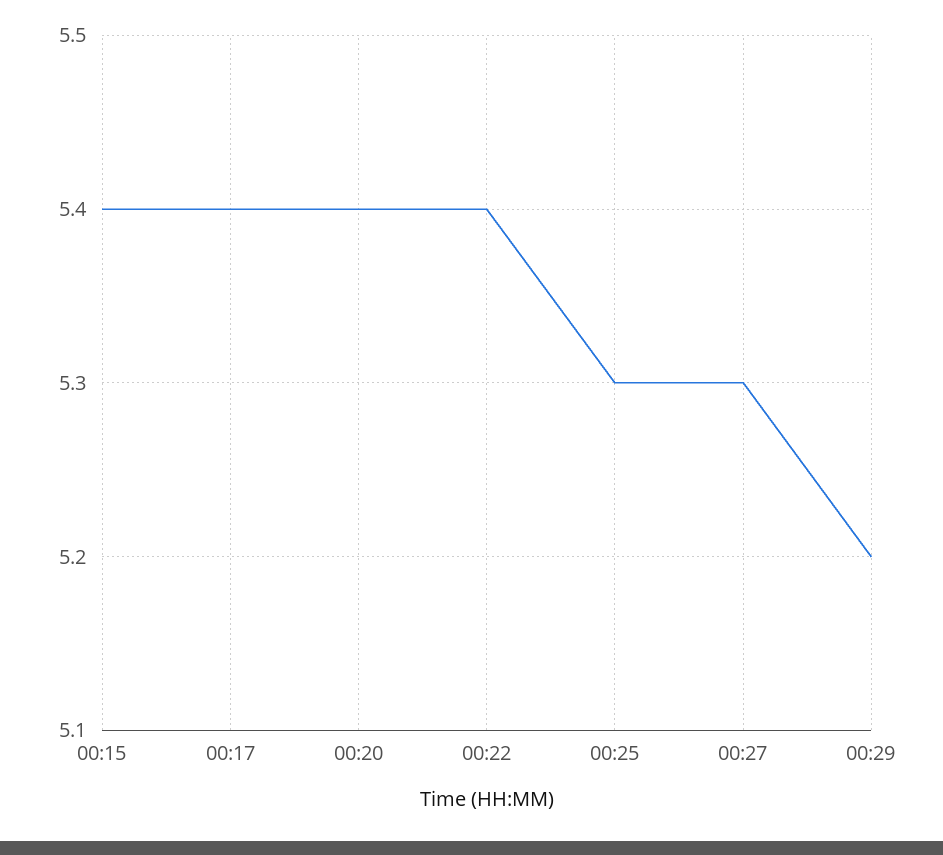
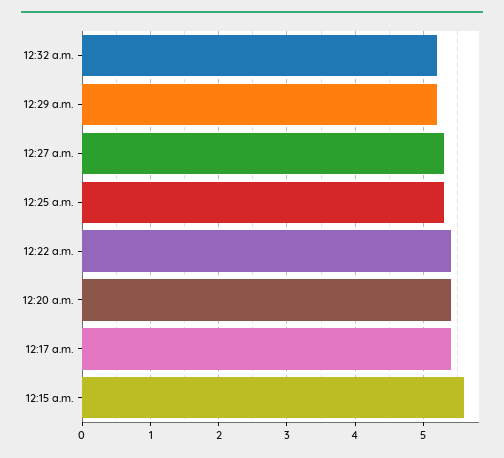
00:15: 5.4 -> 5.6
12:32 a.m.: none -> 5.2

